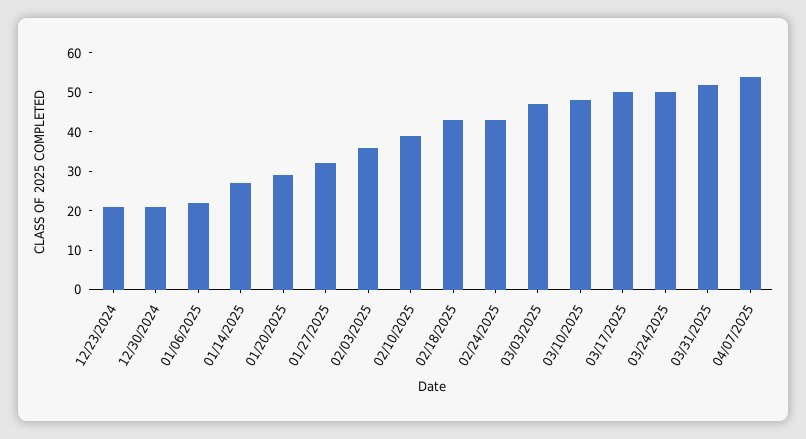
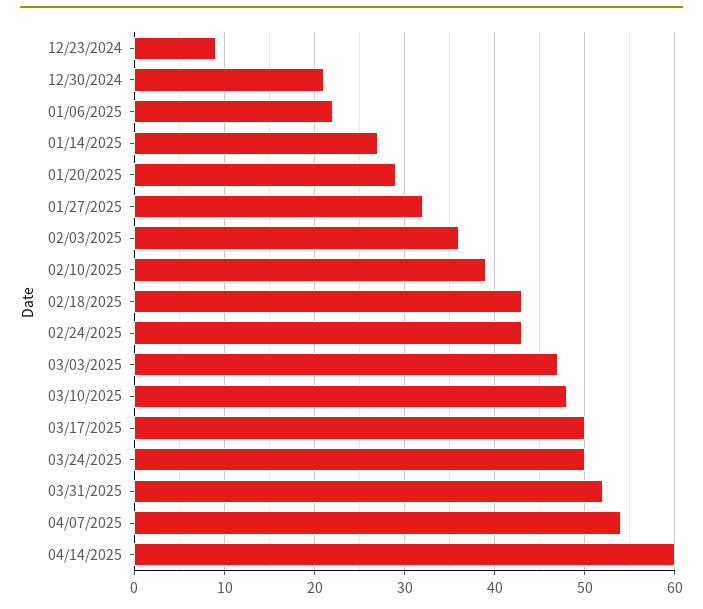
12/23/2024: 20 -> 9
04/14/2025: none -> 60

